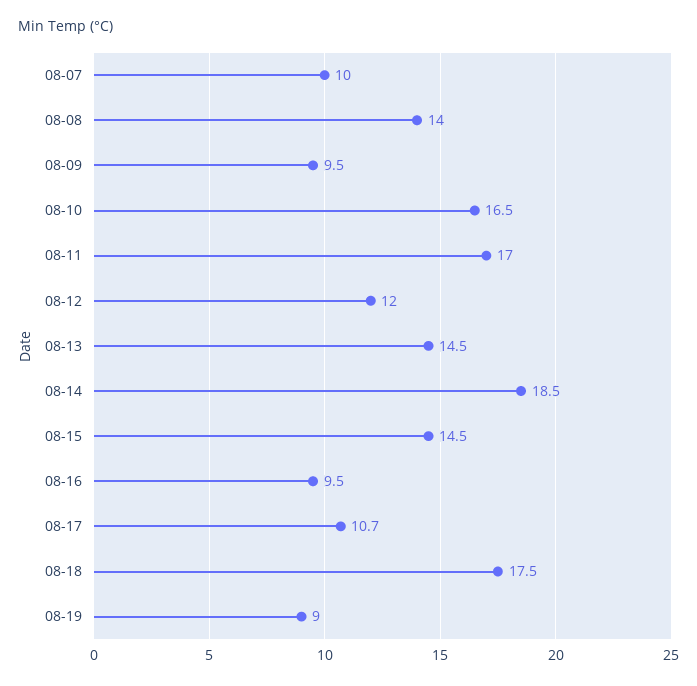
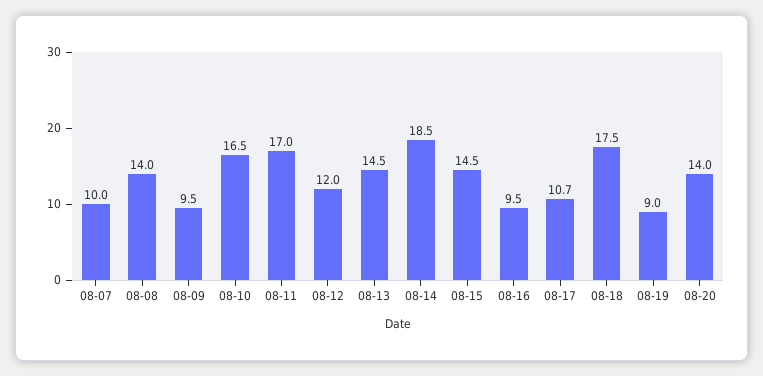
08-20: none -> 14

